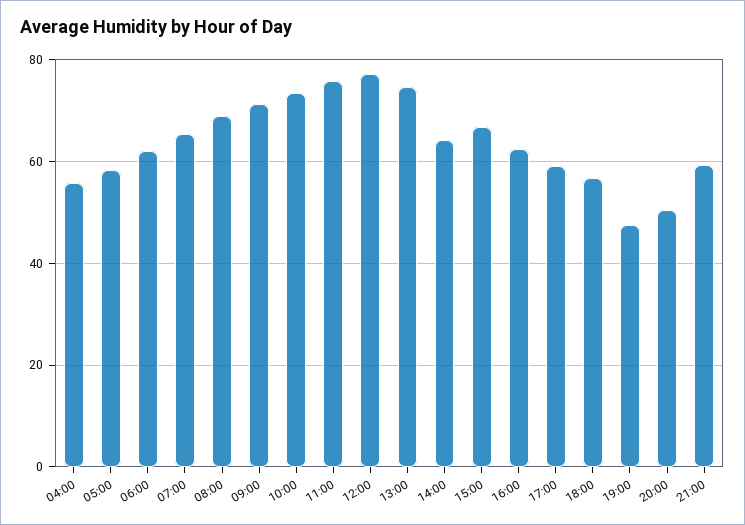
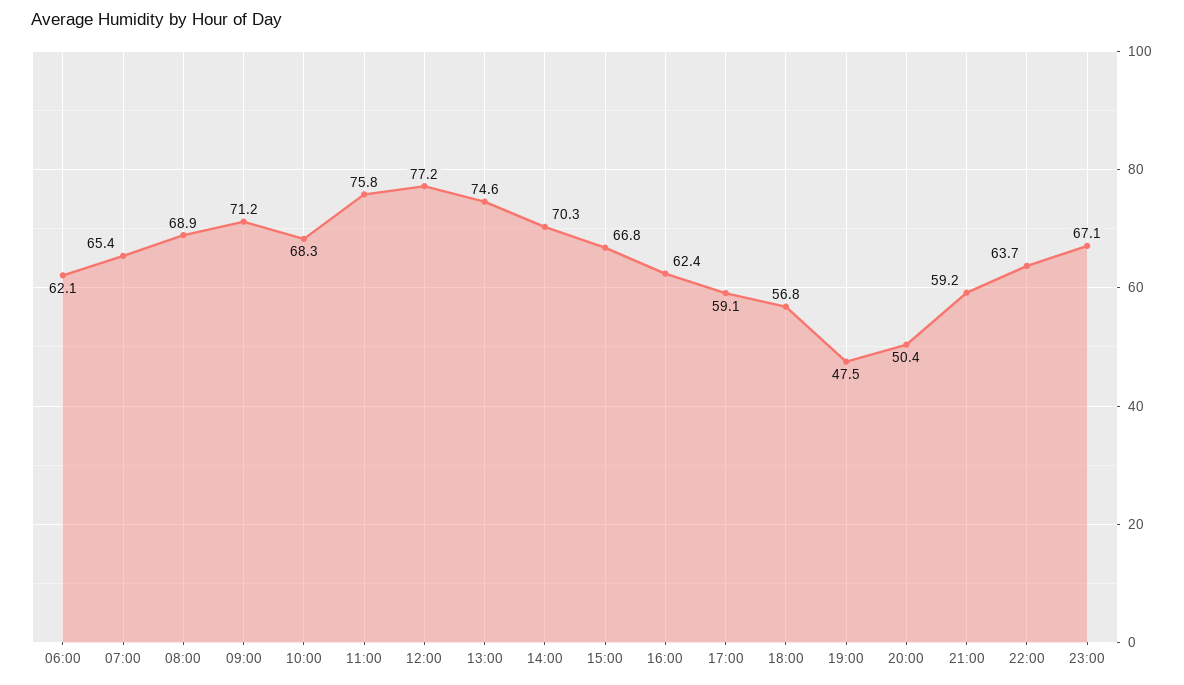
04:00: 56 -> none
05:00: 58 -> none
10:00: 74 -> 68.3
14:00: 64 -> 70.3
22:00: none -> 63.7
23:00: none -> 67.1

